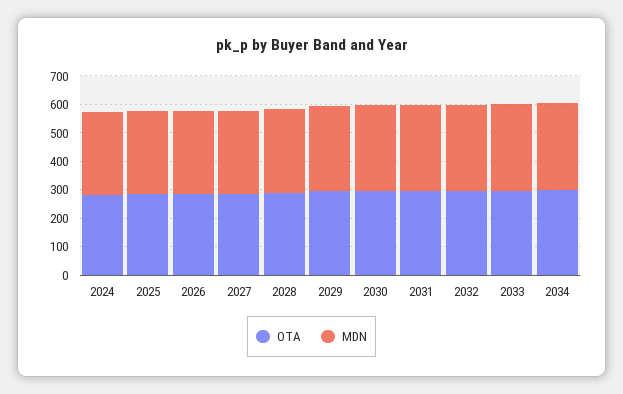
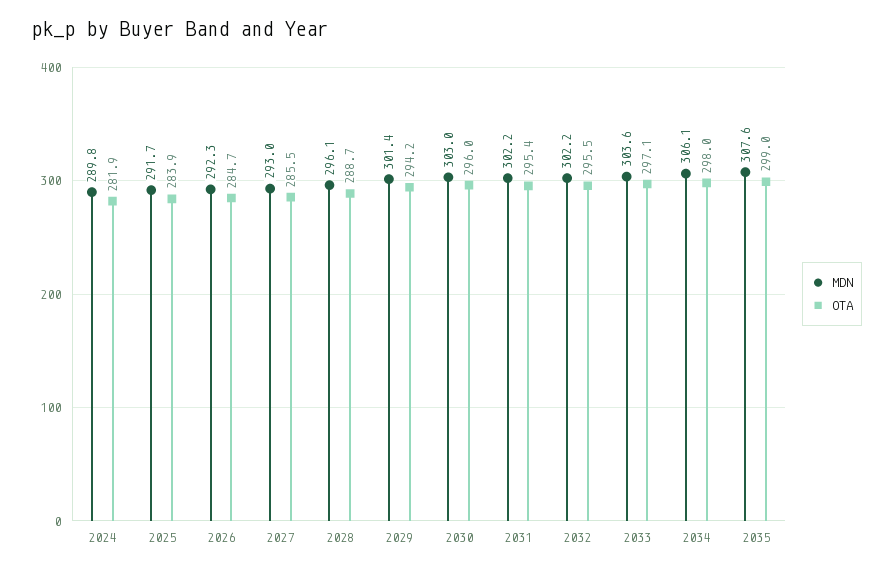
MDN, 2035: none -> 307.6
OTA, 2035: none -> 299

